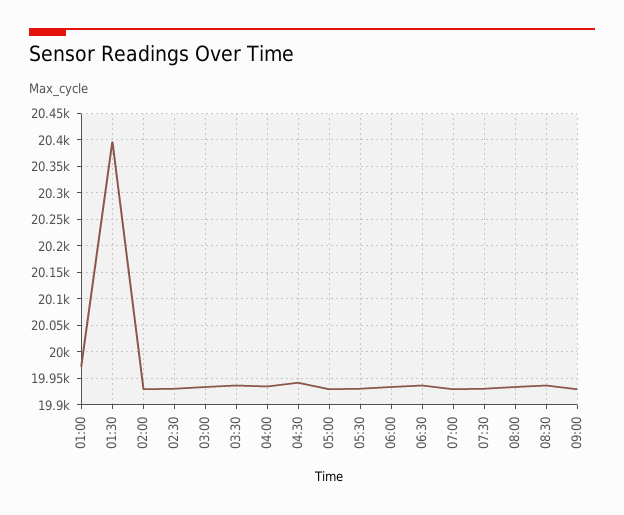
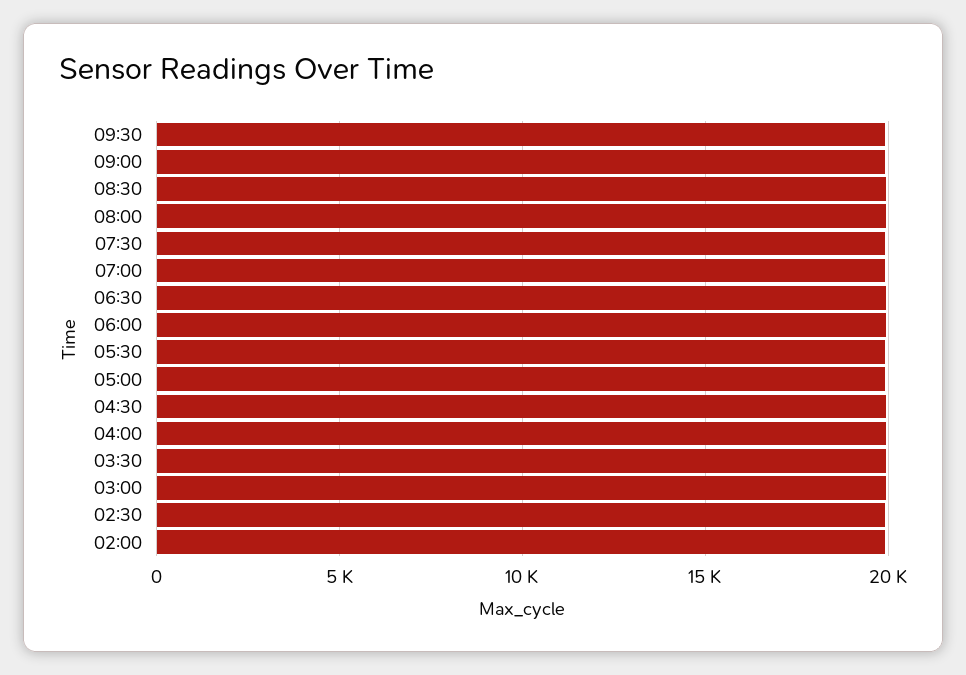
01:00: 19975 -> none
01:30: 20400 -> none
09:30: none -> 20000

